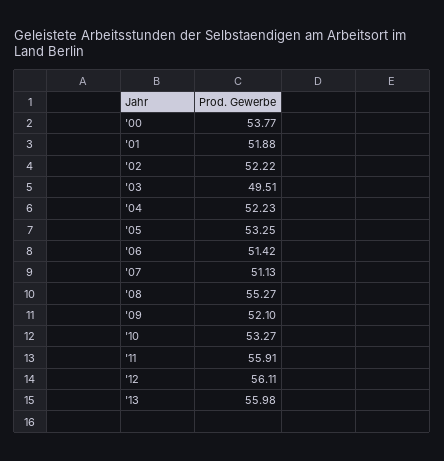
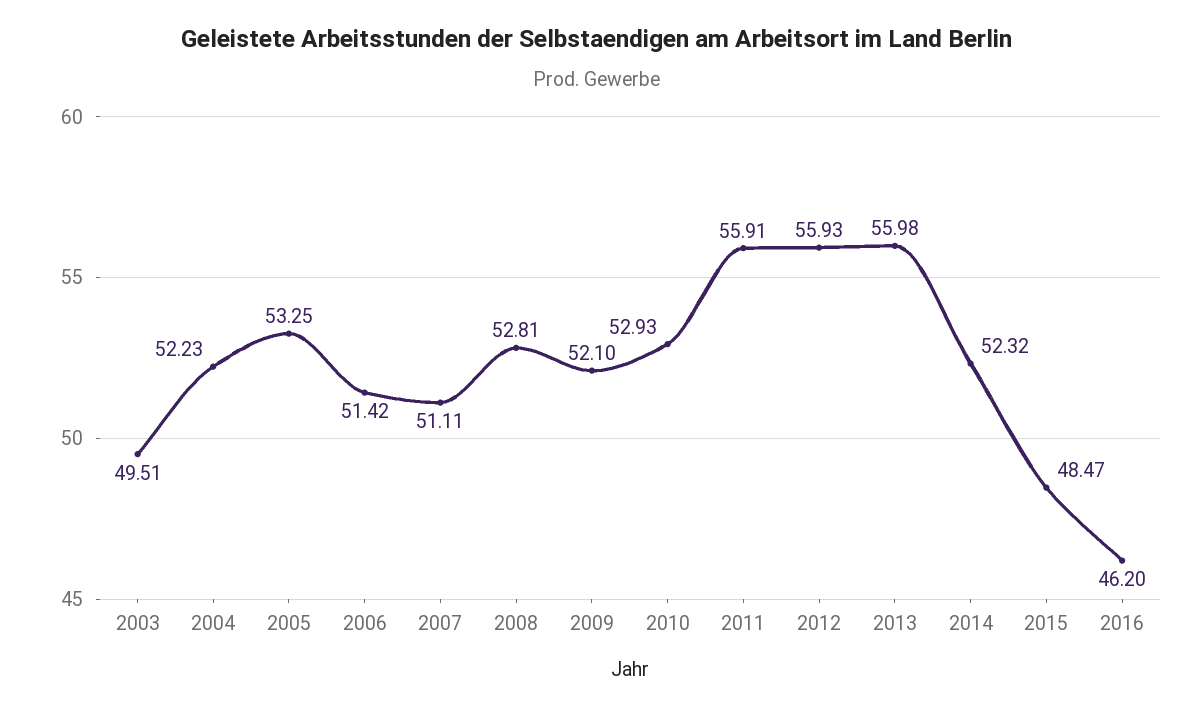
'00: 53.77 -> none
'01: 51.88 -> none
'02: 52.22 -> none
'07: 51.13 -> 51.11
'08: 55.27 -> 52.81
'10: 53.27 -> 52.93
'12: 56.11 -> 55.93
2014: none -> 52.32
2015: none -> 48.47
2016: none -> 46.2

